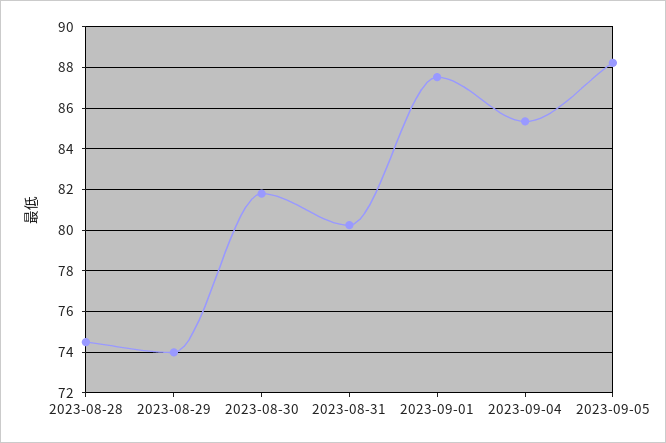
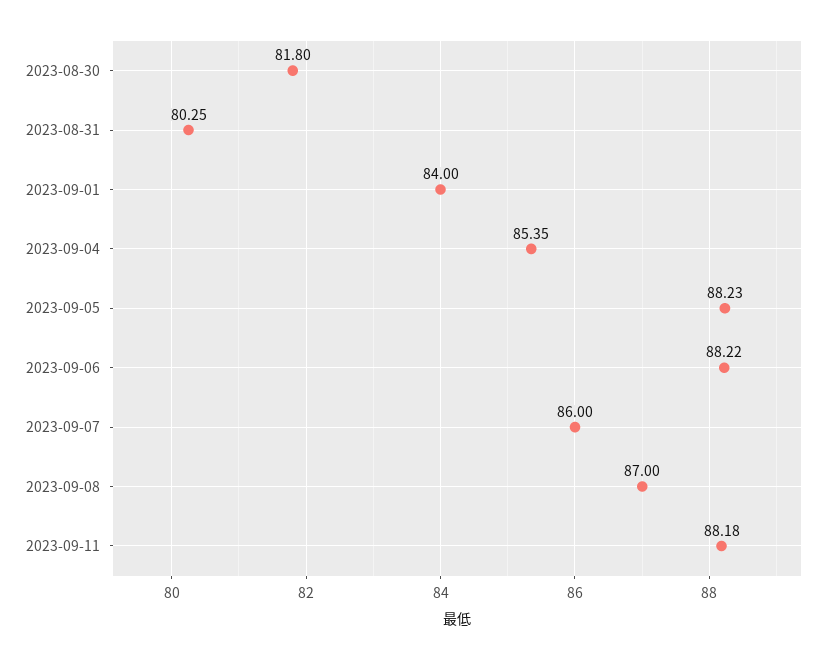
2023-08-28: 74.5 -> none
2023-08-29: 74 -> none
2023-09-01: 87.5 -> 84
2023-09-06: none -> 88.22
2023-09-07: none -> 86
2023-09-08: none -> 87
2023-09-11: none -> 88.18

